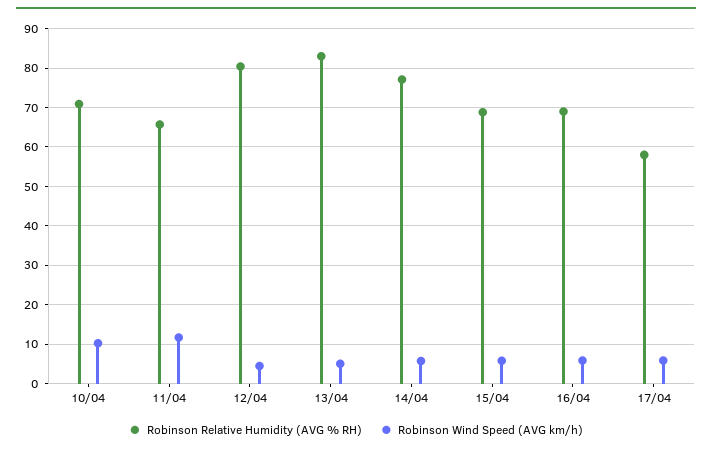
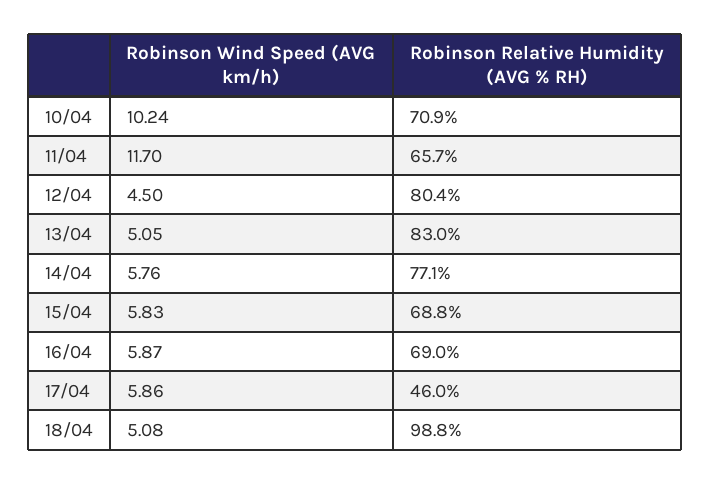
Robinson Relative Humidity (AVG % RH), 17/04: 58 -> 46
Robinson Wind Speed (AVG km/h), 18/04: none -> 5.08
Robinson Relative Humidity (AVG % RH), 18/04: none -> 98.8

